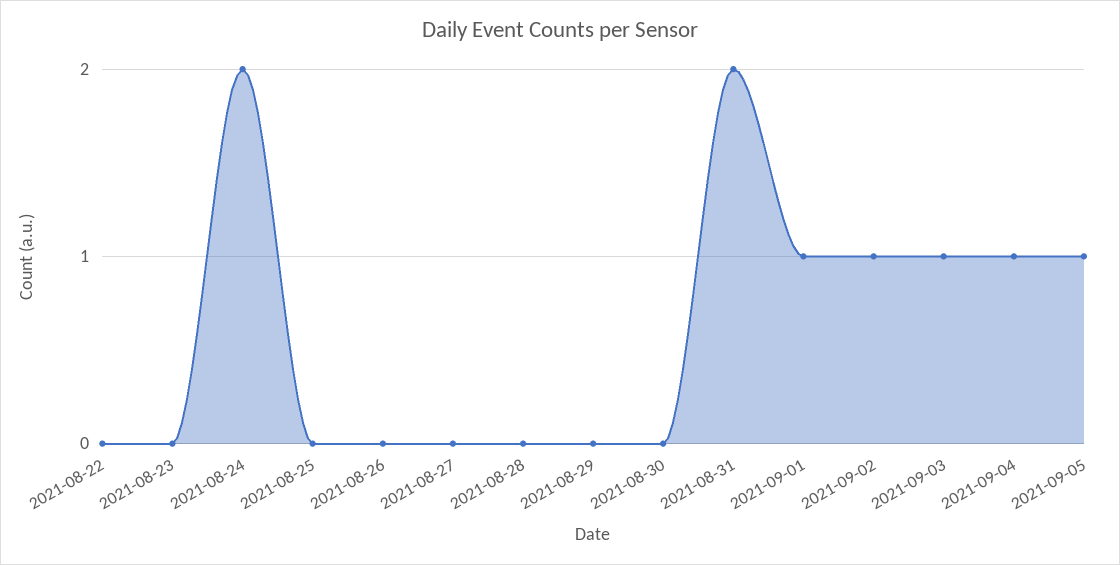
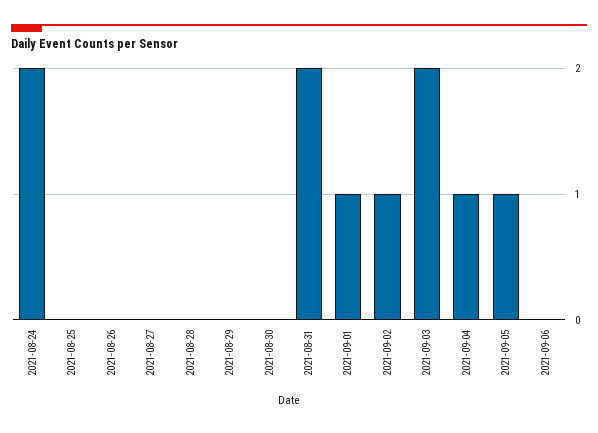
2021-08-22: 0 -> none
2021-08-23: 0 -> none
2021-09-03: 1 -> 2
2021-09-06: none -> 0

